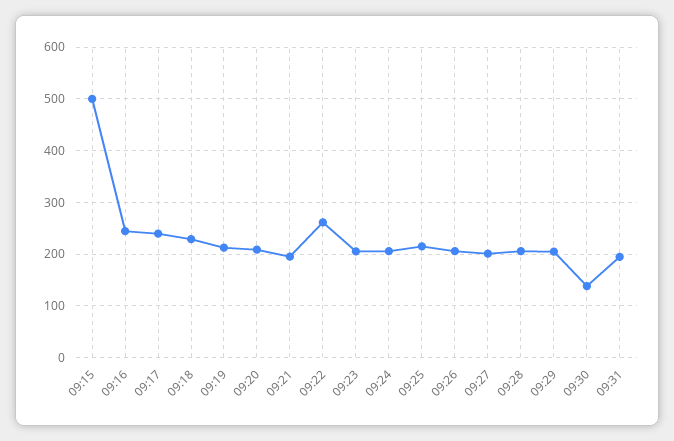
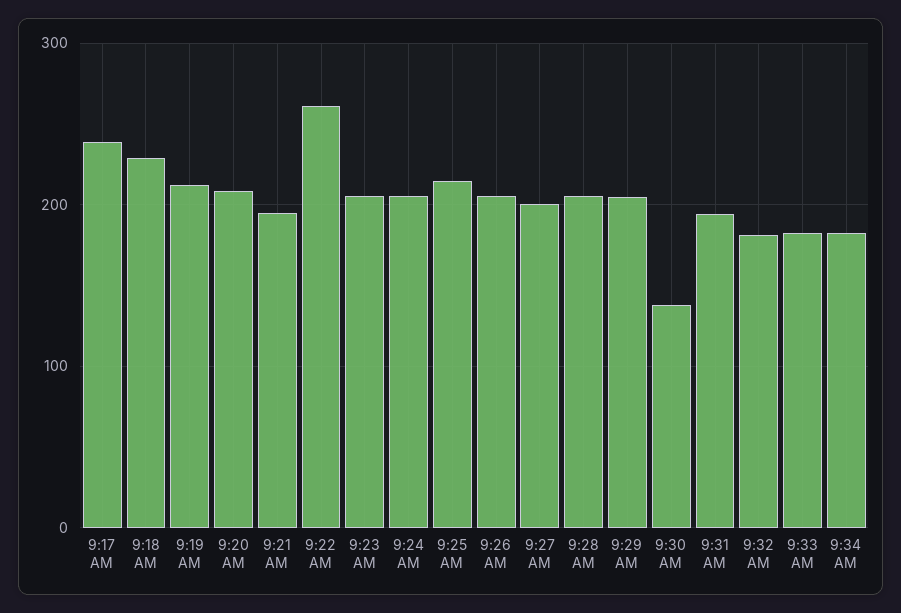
09:15: 500 -> none
09:16: 240 -> none
9:32 AM: none -> 180
9:33 AM: none -> 180
9:34 AM: none -> 180

